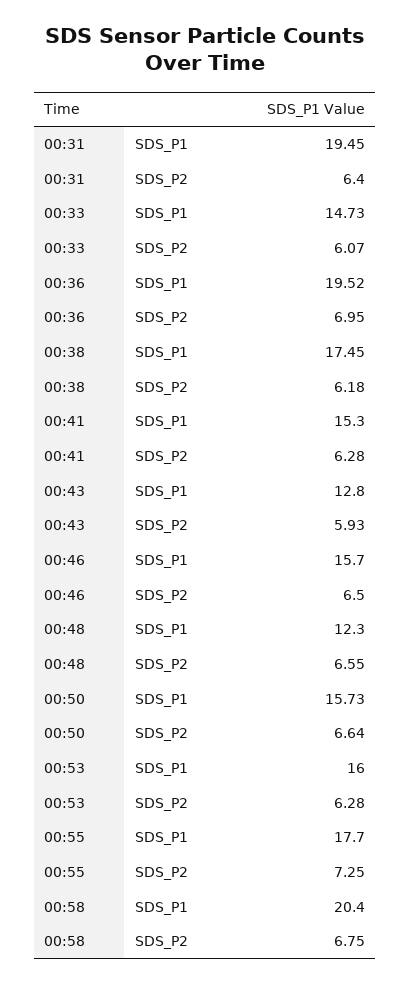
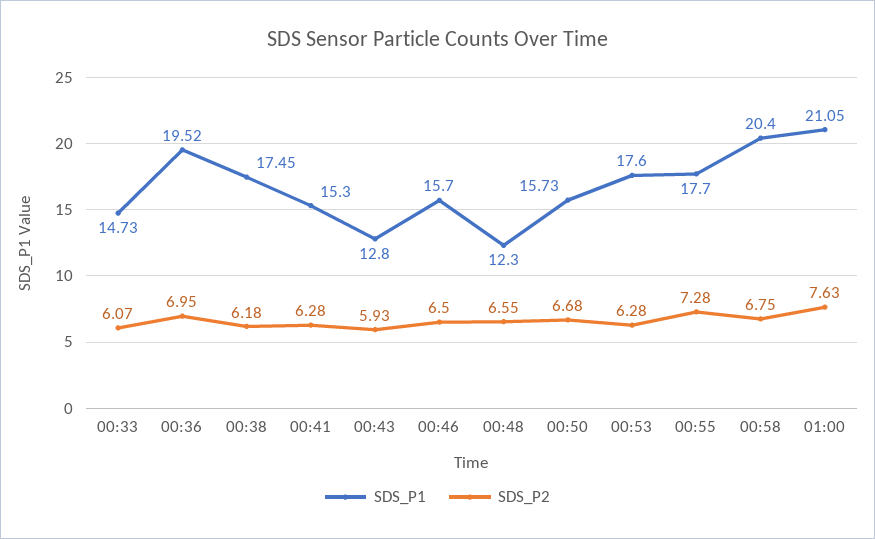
SDS_P1, 00:31: 19.45 -> none
SDS_P2, 00:31: 6.4 -> none
SDS_P2, 00:50: 6.64 -> 6.68
SDS_P1, 00:53: 16 -> 17.6
SDS_P2, 00:55: 7.25 -> 7.28
SDS_P1, 01:00: none -> 21.05
SDS_P2, 01:00: none -> 7.63

